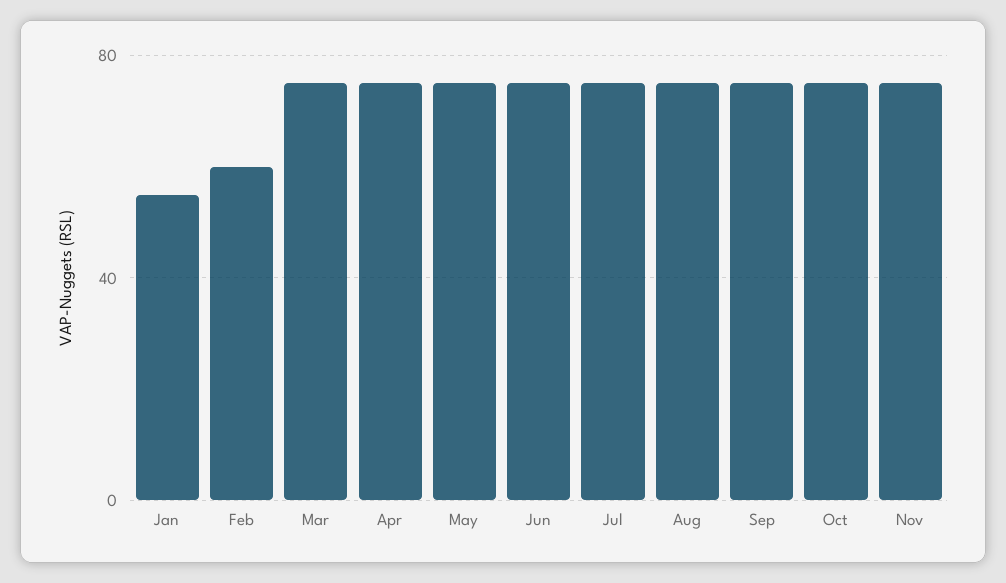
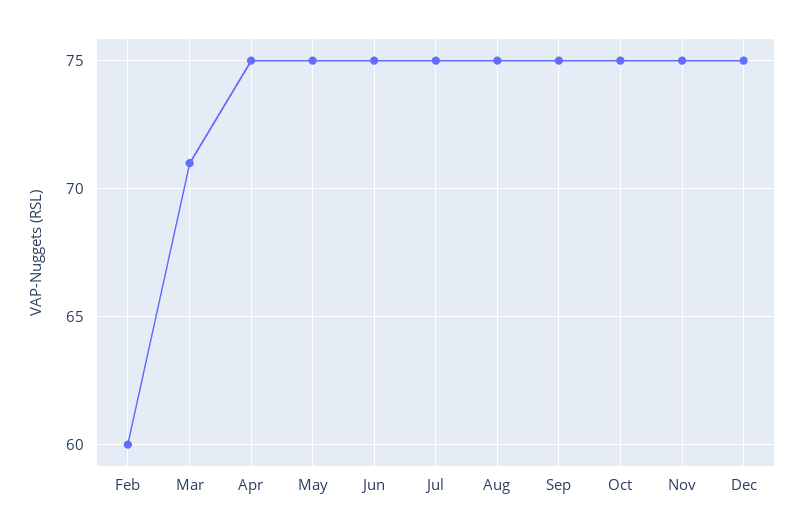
Jan: 55 -> none
Mar: 75 -> 71
Dec: none -> 75

